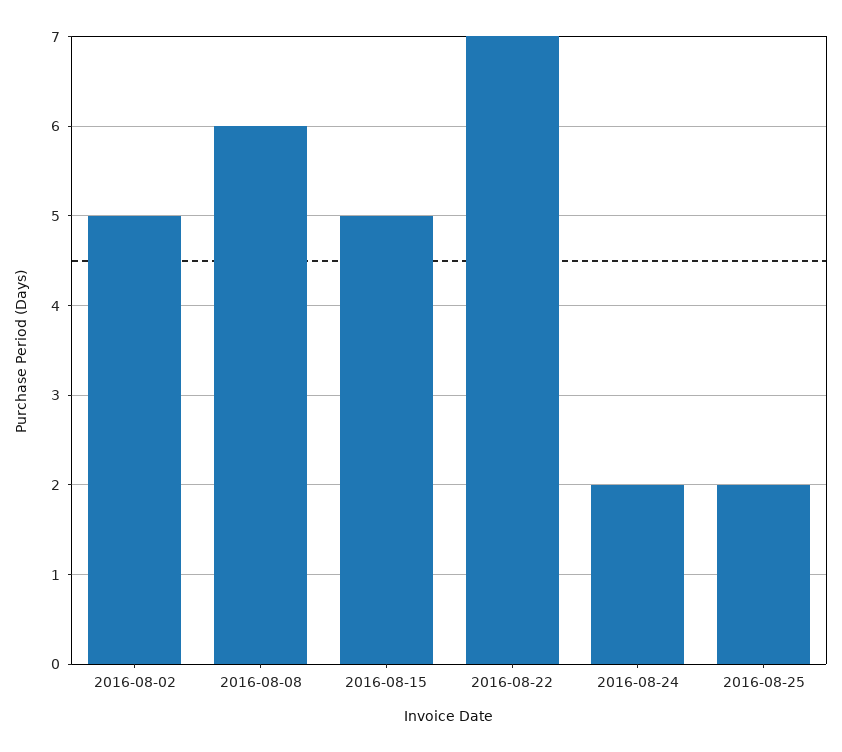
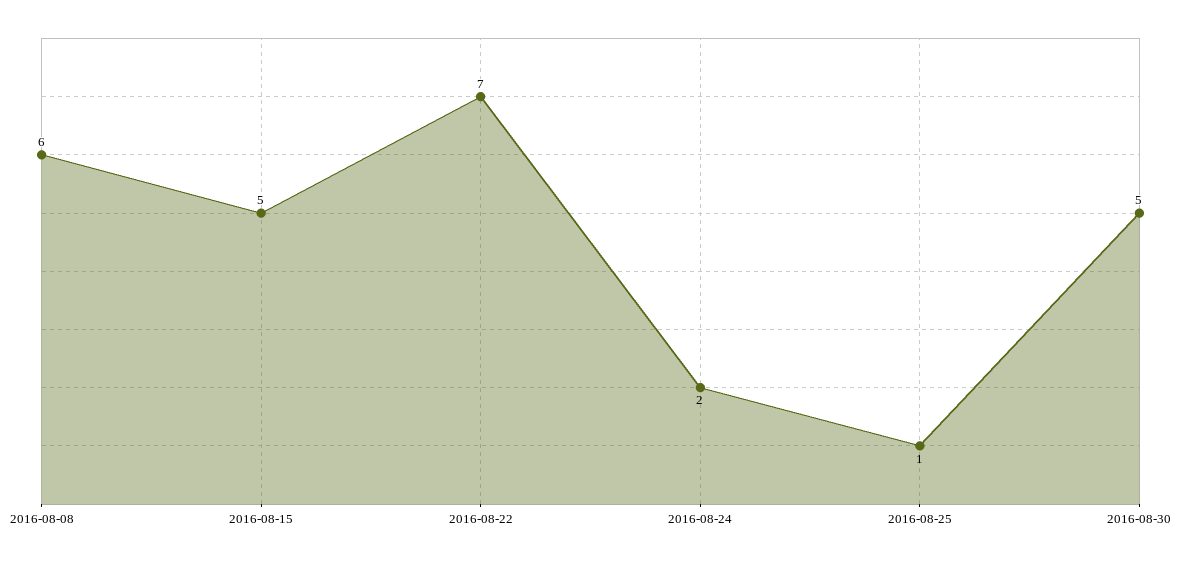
2016-08-02: 5 -> none
2016-08-25: 2 -> 1
2016-08-30: none -> 5

